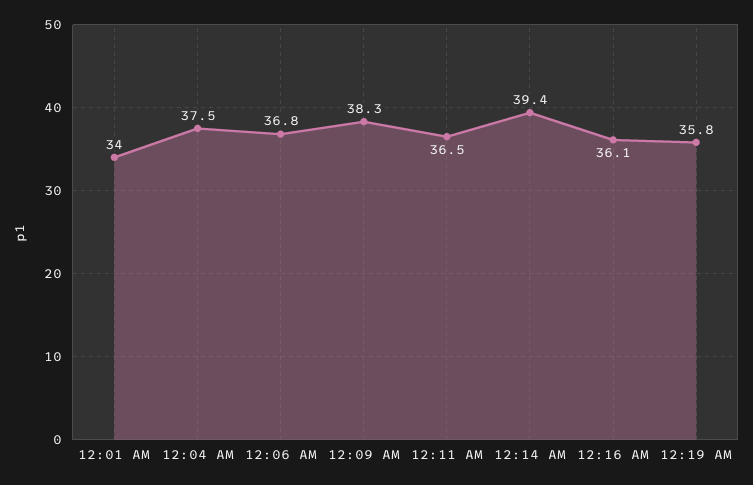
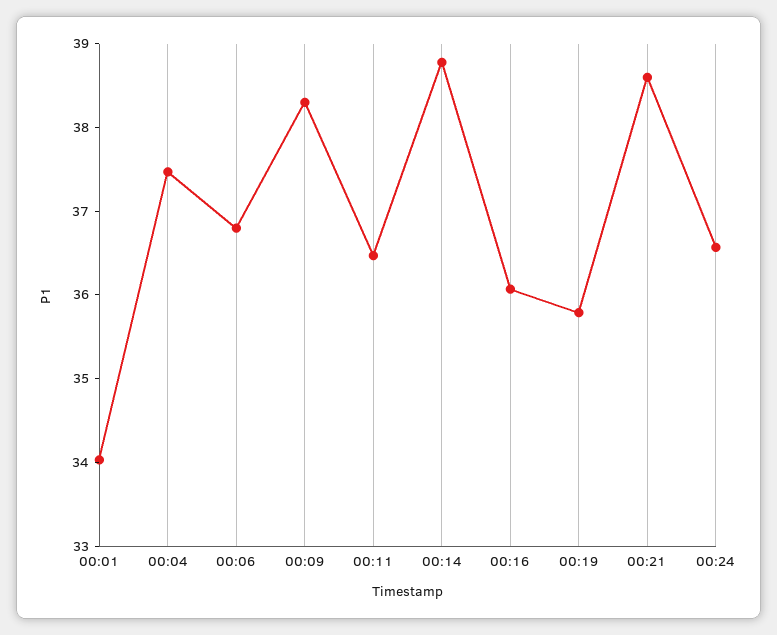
12:14 AM: 39.4 -> 38.8
00:21: none -> 38.6
00:24: none -> 36.6

